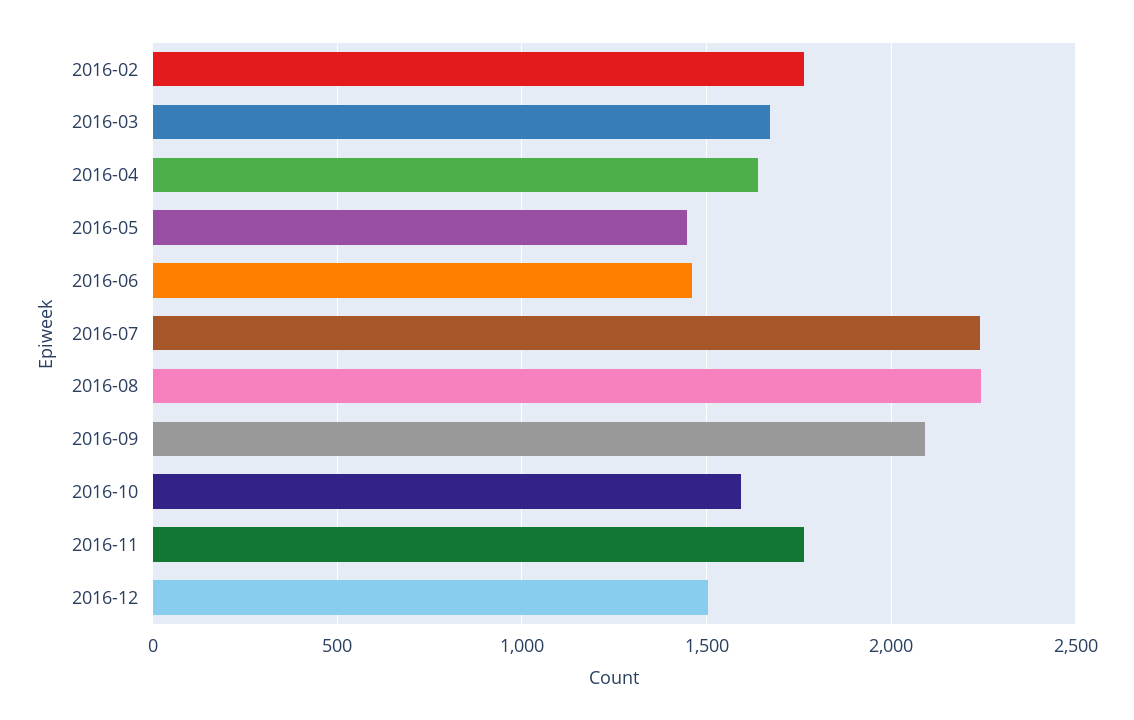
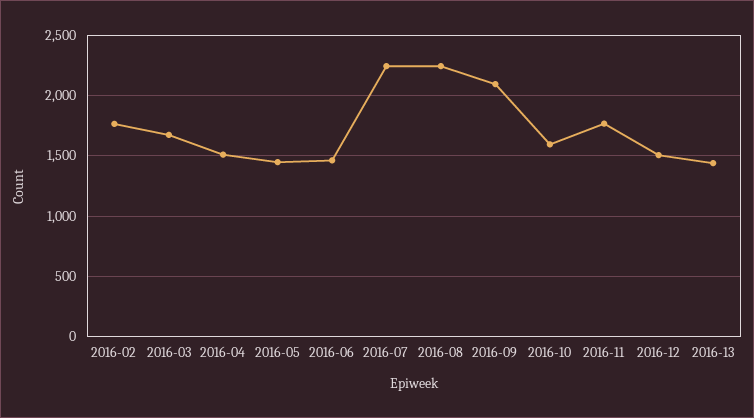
2016-04: 1650 -> 1500
2016-13: none -> 1450

